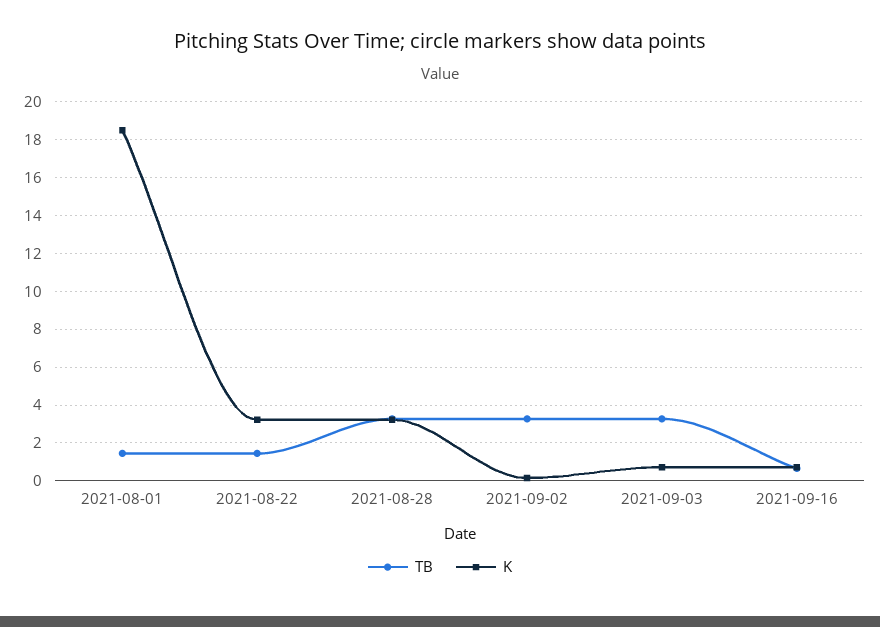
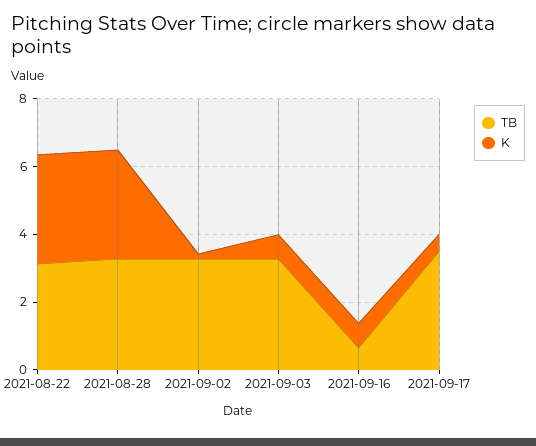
TB, 2021-08-01: 1.5 -> none
K, 2021-08-01: 18.5 -> none
TB, 2021-08-22: 1.5 -> 3
TB, 2021-09-17: none -> 3.5
K, 2021-09-17: none -> 0.5

